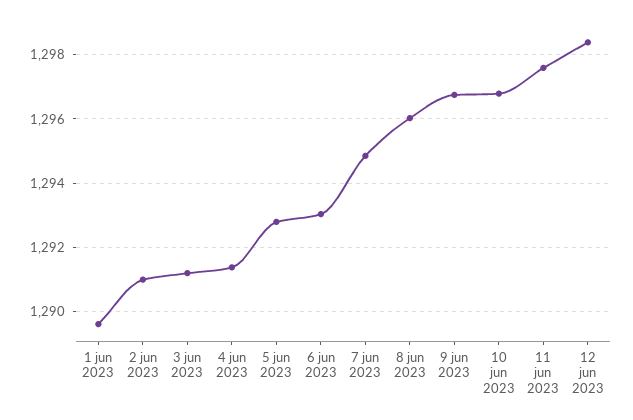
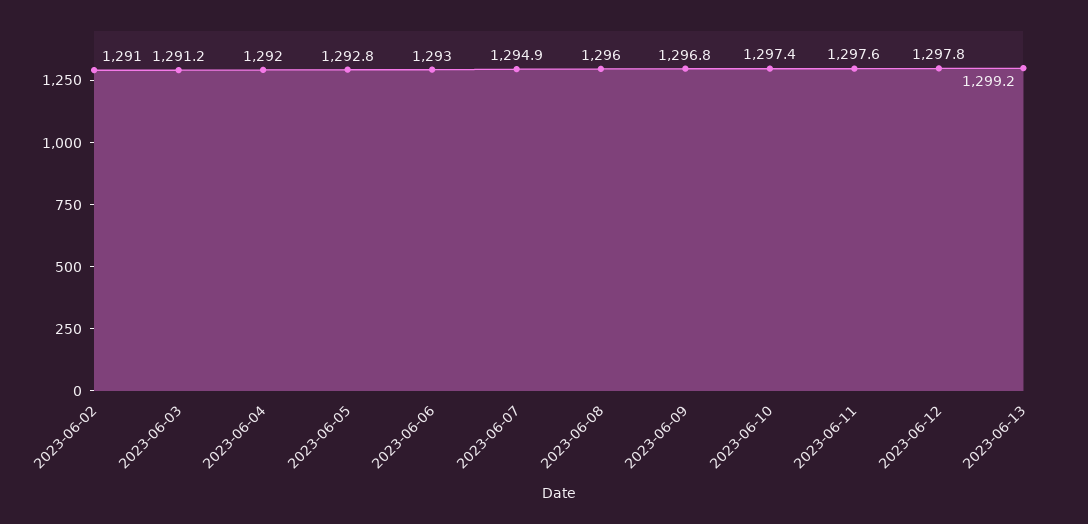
1 jun 2023: 1289.6 -> none
4 jun 2023: 1291.4 -> 1292
10 jun 2023: 1296.8 -> 1297.4
12 jun 2023: 1298.4 -> 1297.8
2023-06-13: none -> 1299.2

